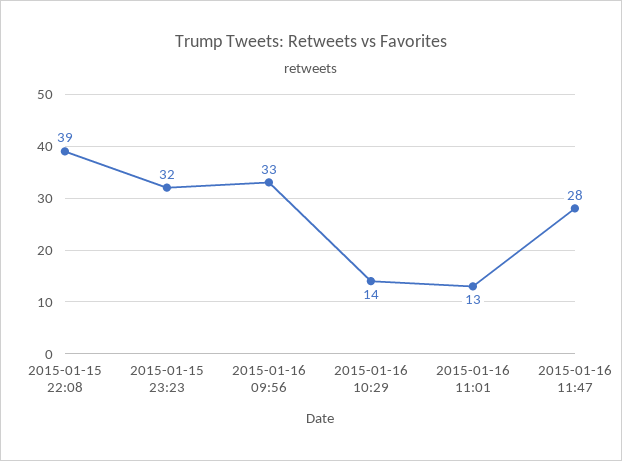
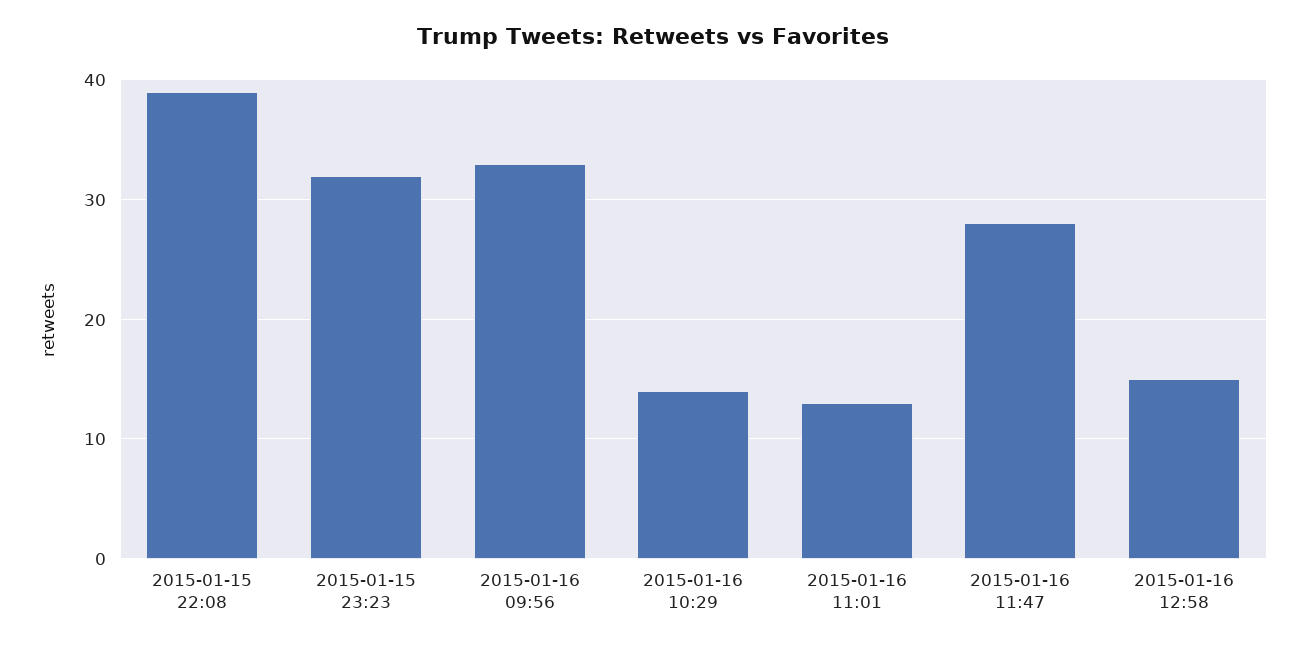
2015-01-16 12:58: none -> 15

